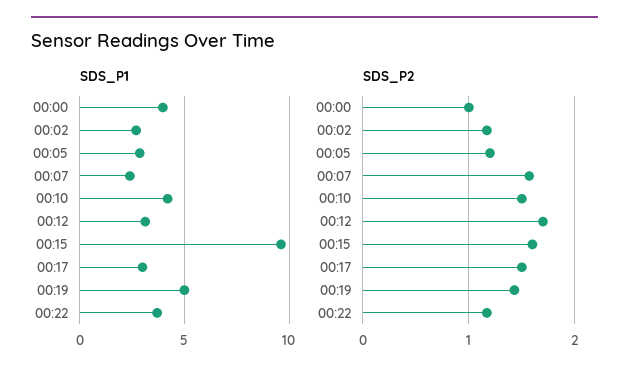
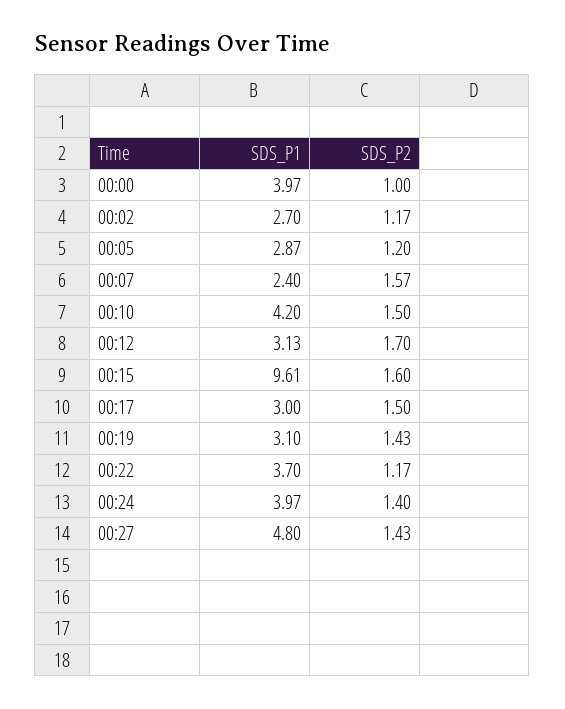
SDS_P1, 00:19: 5 -> 3.1
SDS_P1, 00:24: none -> 3.97
SDS_P2, 00:24: none -> 1.4
SDS_P1, 00:27: none -> 4.8
SDS_P2, 00:27: none -> 1.43

